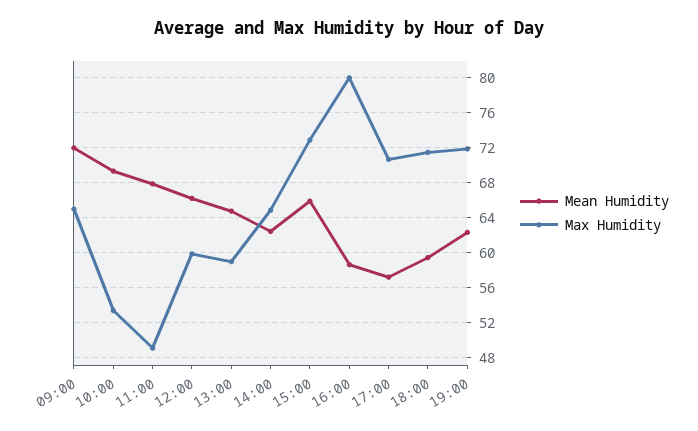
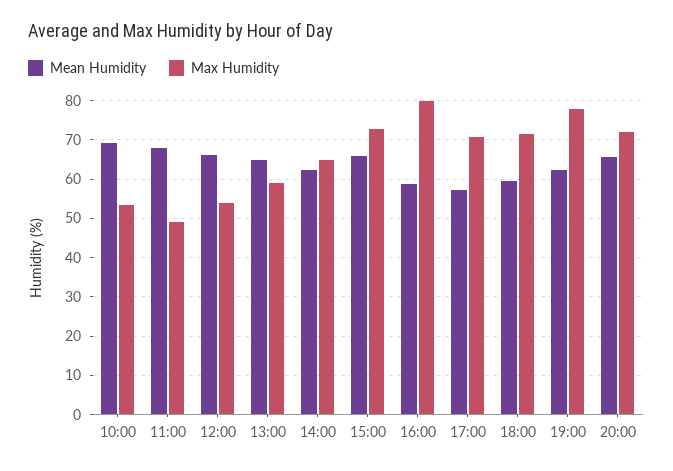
Mean Humidity, 09:00: 72 -> none
Max Humidity, 09:00: 65 -> none
Max Humidity, 12:00: 60 -> 54
Max Humidity, 19:00: 72 -> 78
Mean Humidity, 20:00: none -> 66
Max Humidity, 20:00: none -> 72

